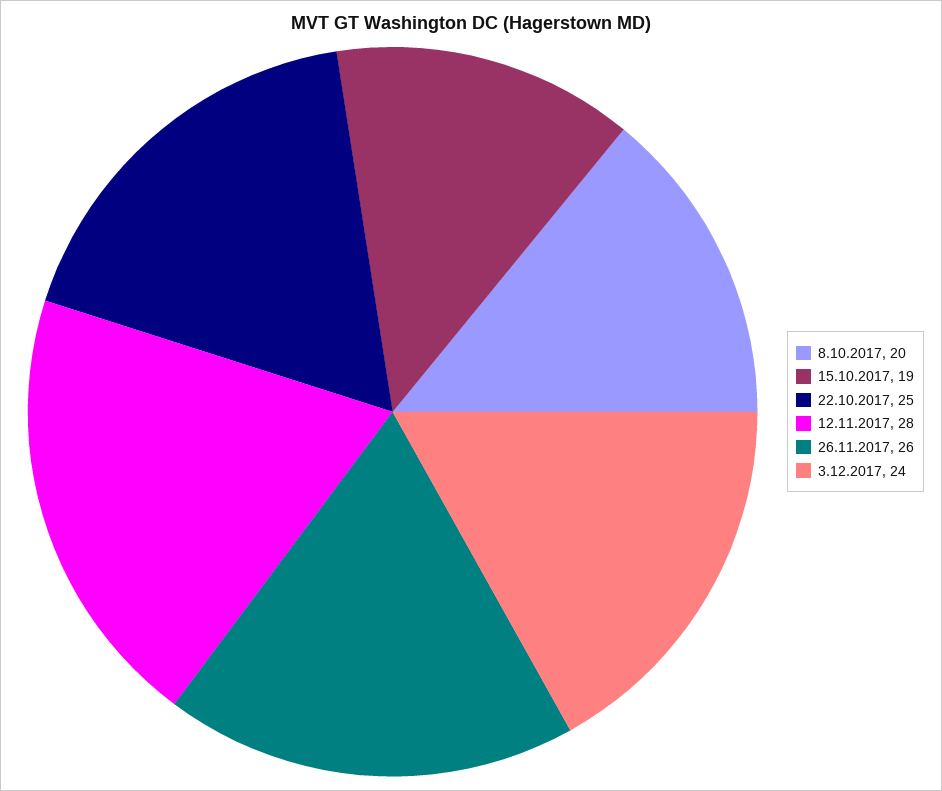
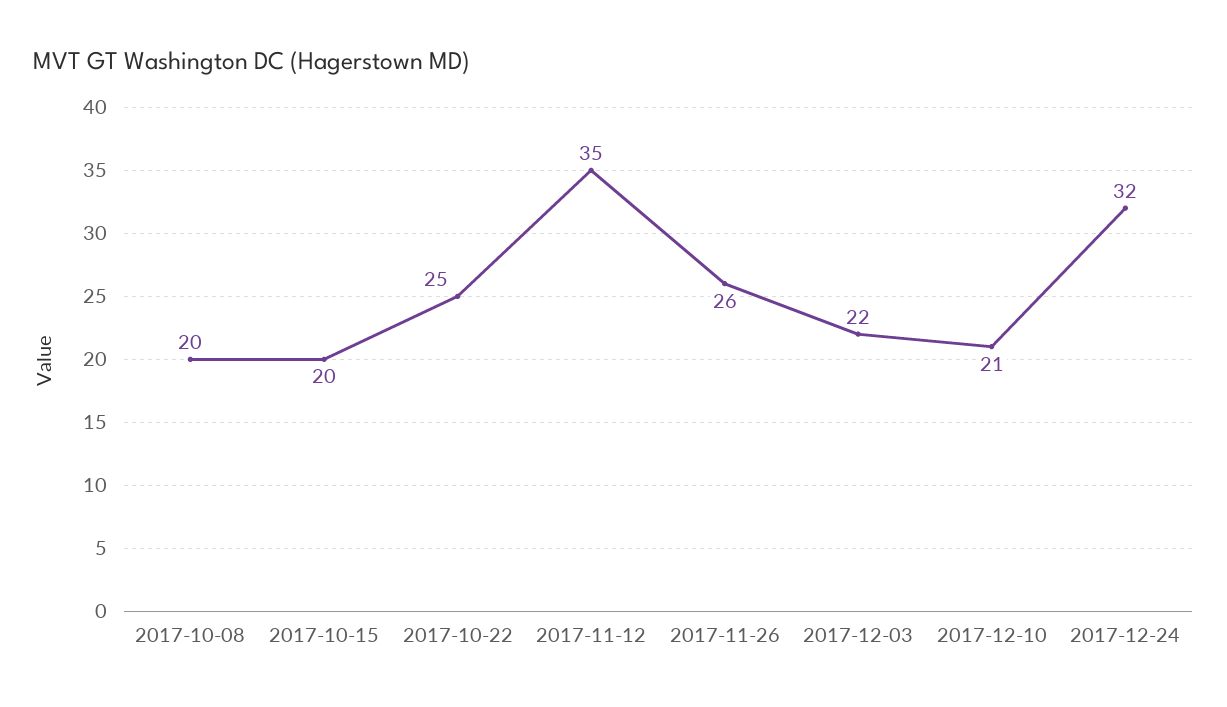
15.10.2017: 19 -> 20
12.11.2017: 28 -> 35
3.12.2017: 24 -> 22
2017-12-10: none -> 21
2017-12-24: none -> 32

